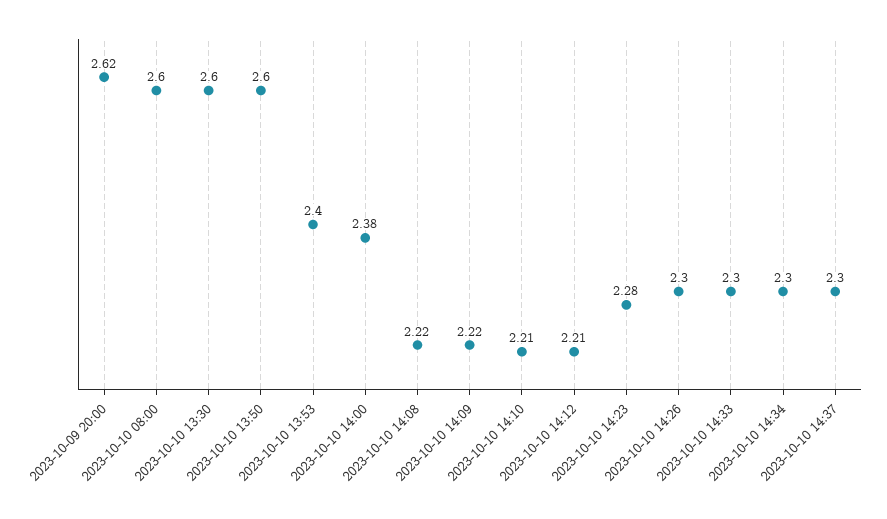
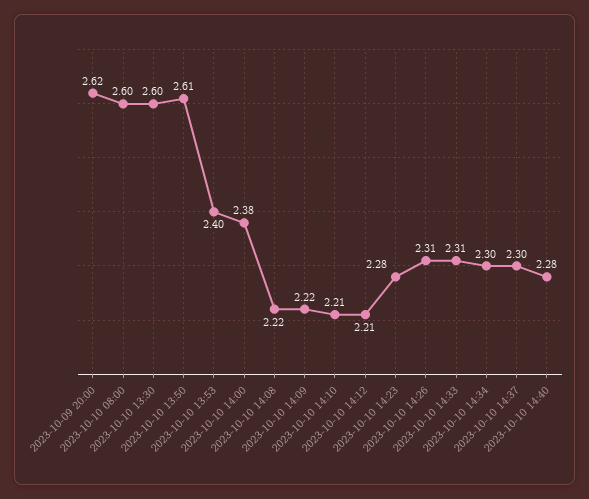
2023-10-10 13:50: 2.6 -> 2.61
2023-10-10 14:26: 2.3 -> 2.31
2023-10-10 14:33: 2.3 -> 2.31
2023-10-10 14:40: none -> 2.28

